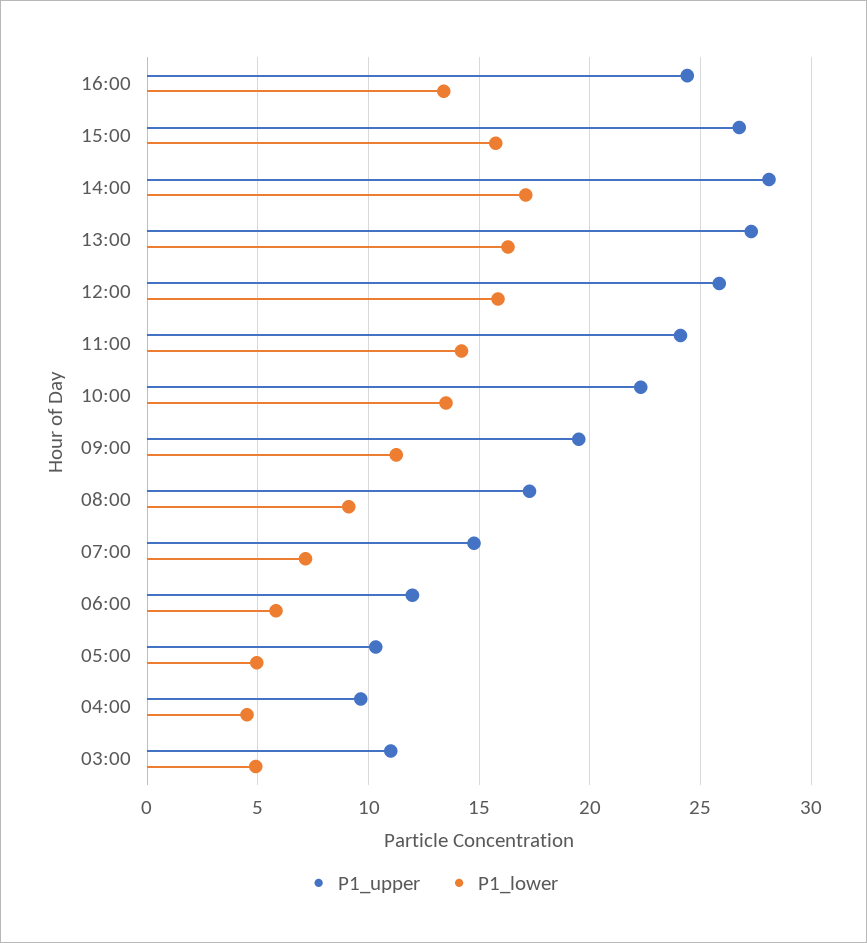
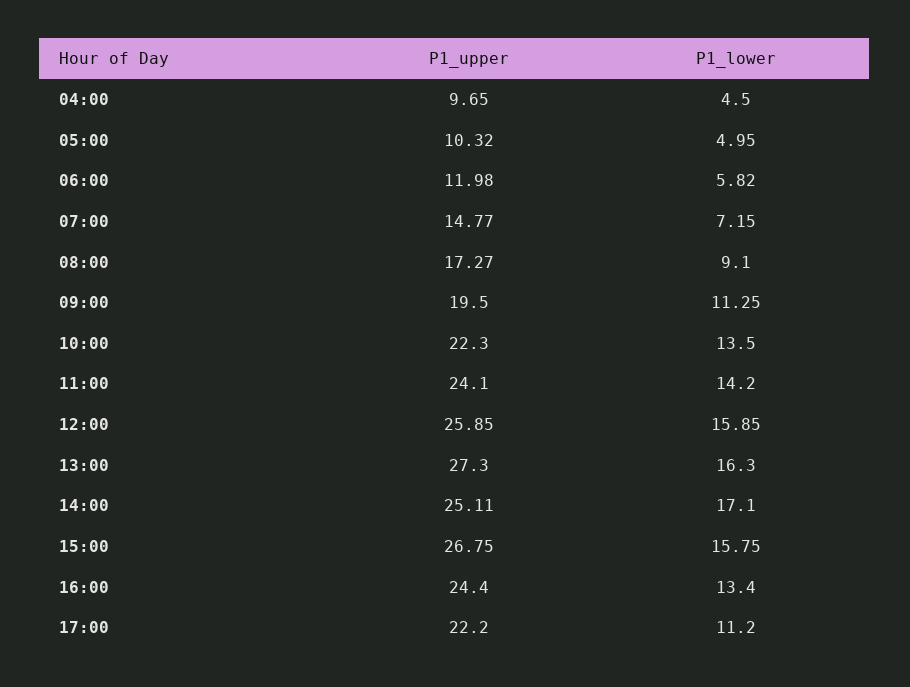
P1_upper, 14:00: 28 -> 25.11
P1_upper, 03:00: 11 -> none
P1_lower, 03:00: 5 -> none
P1_upper, 17:00: none -> 22.2
P1_lower, 17:00: none -> 11.2

